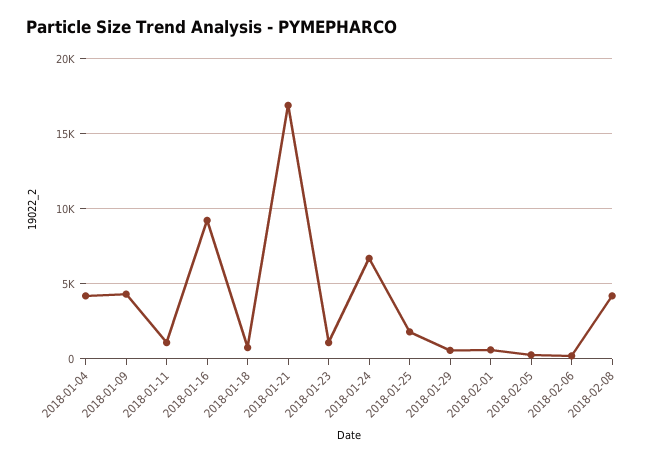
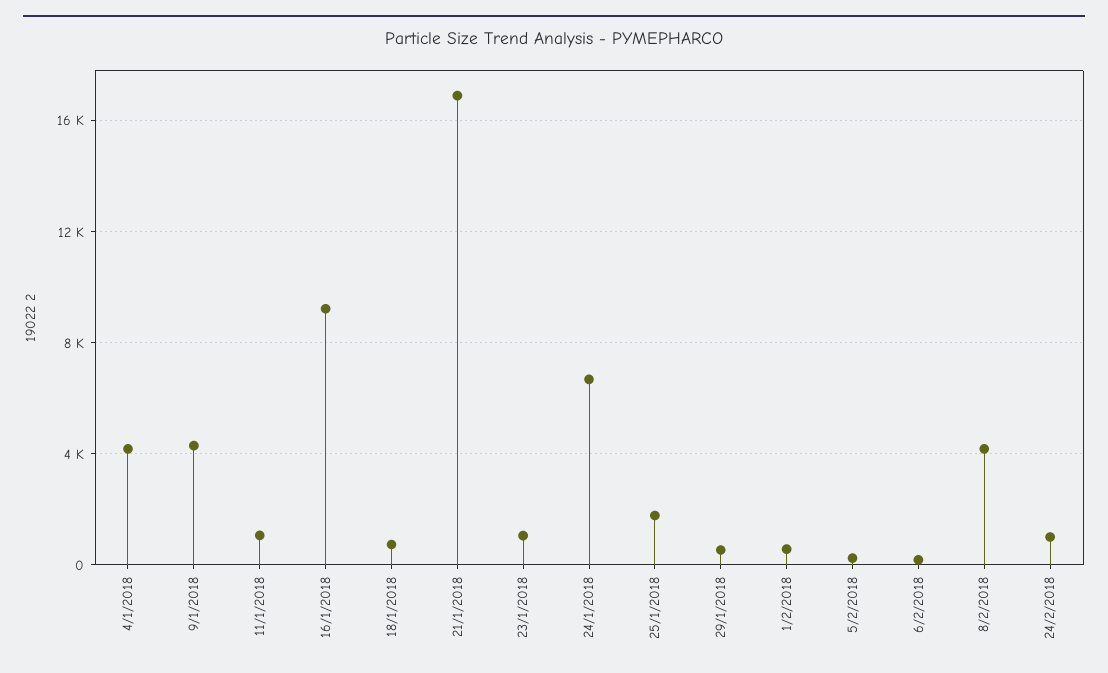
24/2/2018: none -> 1000

